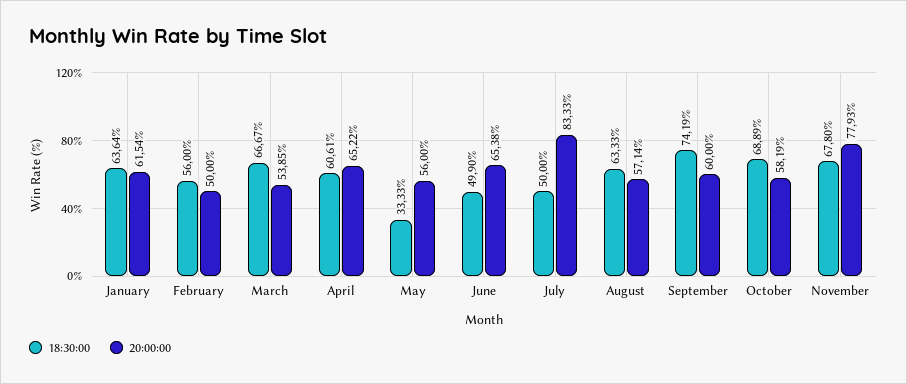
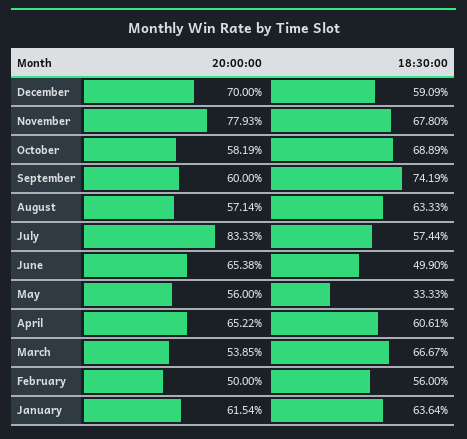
18:30:00, July: 50 -> 57.44
20:00:00, December: none -> 70
18:30:00, December: none -> 59.09

